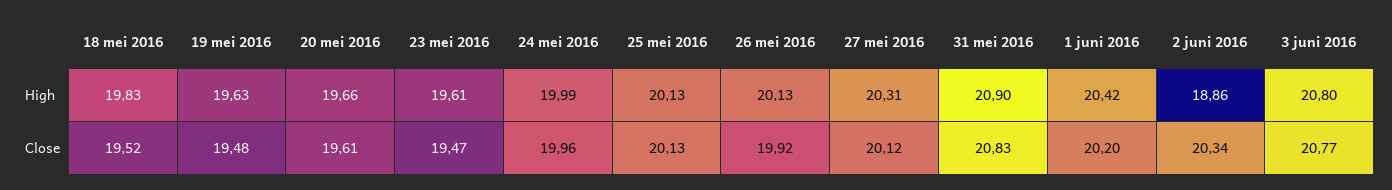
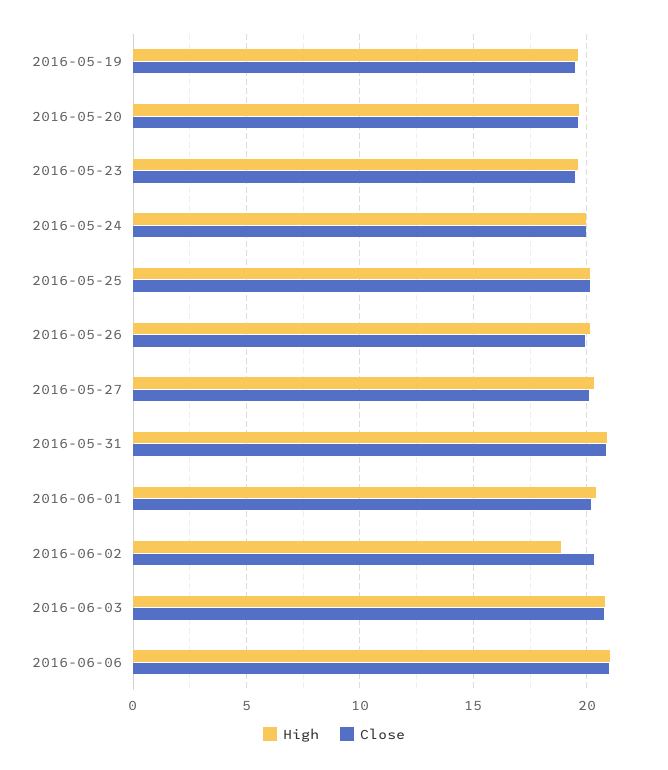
High, 18 mei 2016: 19.83 -> none
Close, 18 mei 2016: 19.52 -> none
High, 2016-06-06: none -> 21
Close, 2016-06-06: none -> 21

